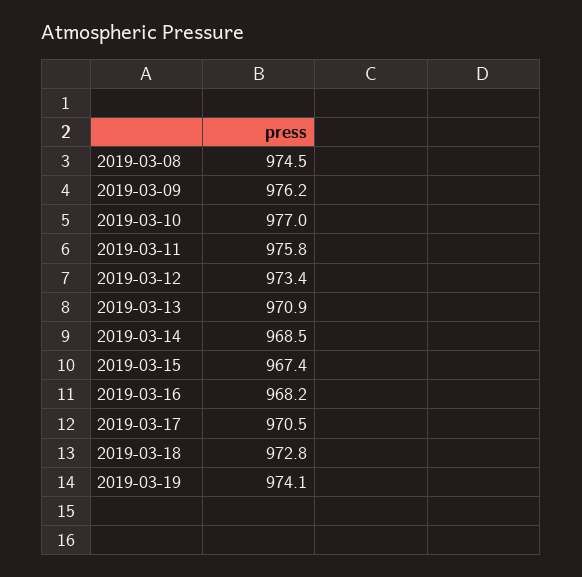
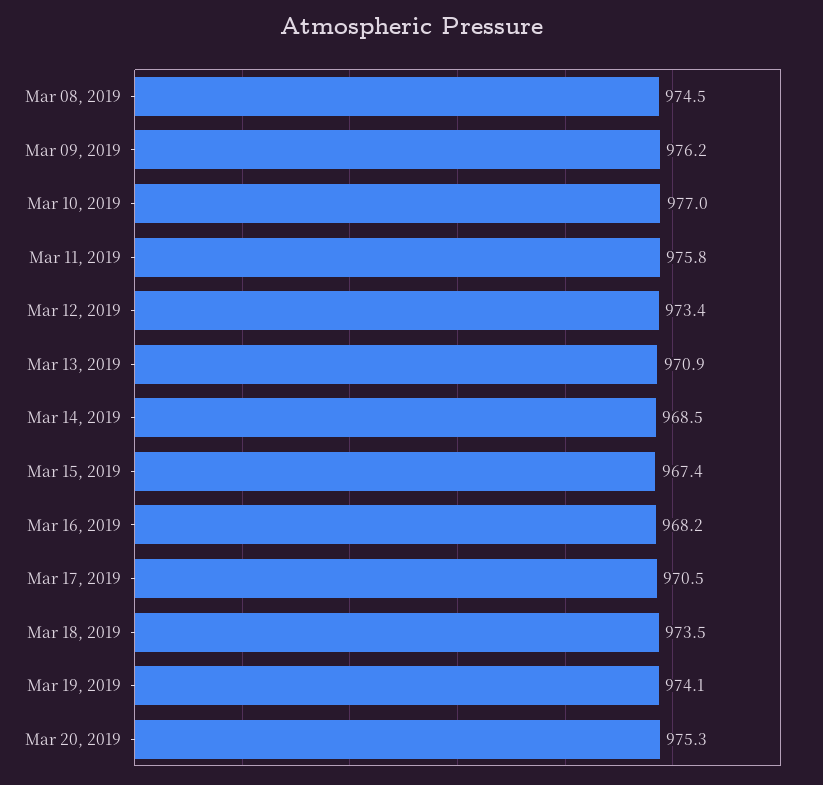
2019-03-18: 972.8 -> 973.5
Mar 20, 2019: none -> 975.3

